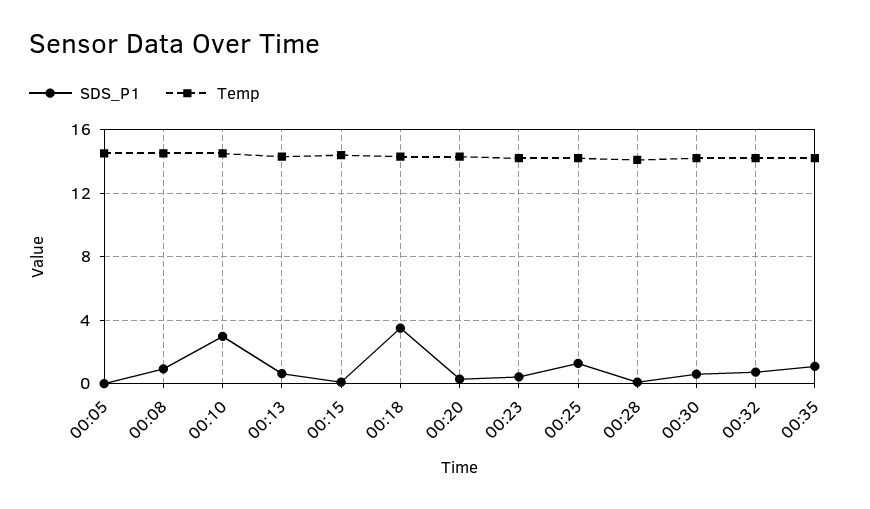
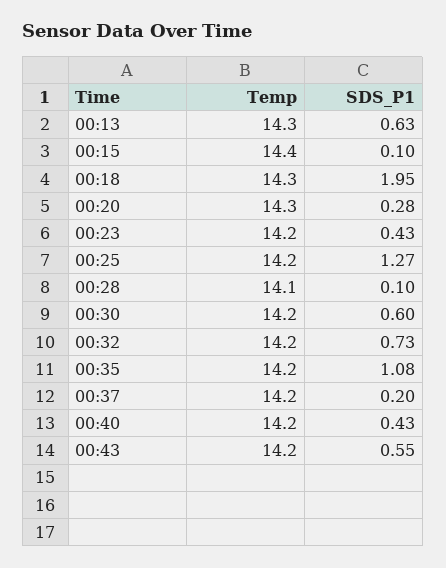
SDS_P1, 00:05: 0 -> none
Temp, 00:05: 14.5 -> none
SDS_P1, 00:08: 1 -> none
Temp, 00:08: 14.5 -> none
SDS_P1, 00:10: 3 -> none
Temp, 00:10: 14.5 -> none
SDS_P1, 00:18: 3.5 -> 1.95
Temp, 00:37: none -> 14.2
SDS_P1, 00:37: none -> 0.2
Temp, 00:40: none -> 14.2
SDS_P1, 00:40: none -> 0.43
Temp, 00:43: none -> 14.2
SDS_P1, 00:43: none -> 0.55

